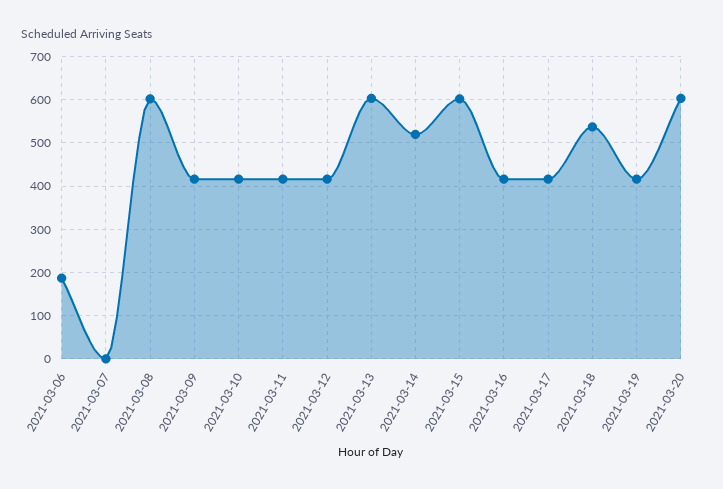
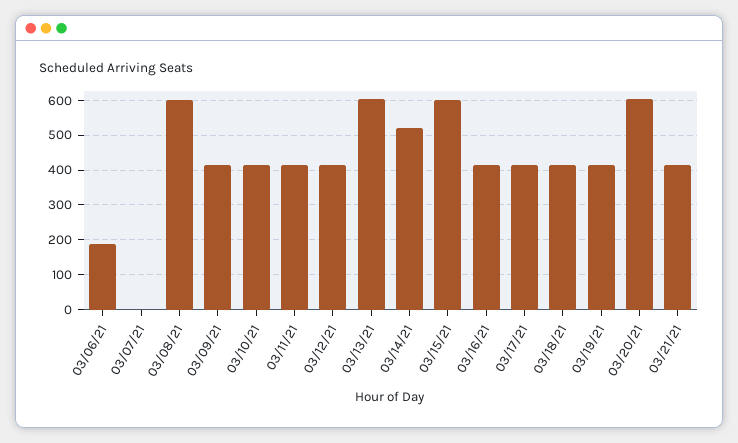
2021-03-18: 540 -> 420
03/21/21: none -> 420

